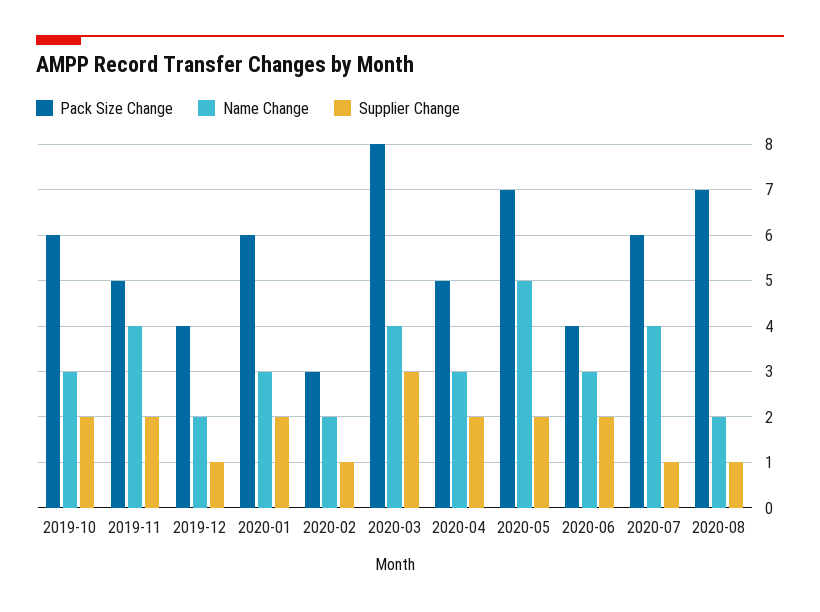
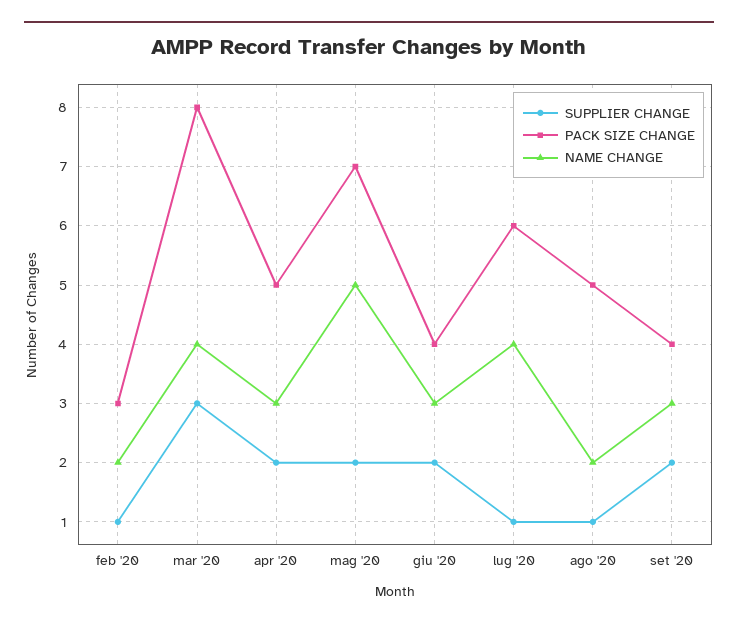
Pack Size Change, 2019-10: 6 -> none
Name Change, 2019-10: 3 -> none
Supplier Change, 2019-10: 2 -> none
Pack Size Change, 2019-11: 5 -> none
Name Change, 2019-11: 4 -> none
Supplier Change, 2019-11: 2 -> none
Pack Size Change, 2019-12: 4 -> none
Name Change, 2019-12: 2 -> none
Supplier Change, 2019-12: 1 -> none
Pack Size Change, 2020-01: 6 -> none
Name Change, 2020-01: 3 -> none
Supplier Change, 2020-01: 2 -> none
Pack Size Change, 2020-08: 7 -> 5
Supplier Change, set '20: none -> 2
Pack Size Change, set '20: none -> 4
Name Change, set '20: none -> 3

